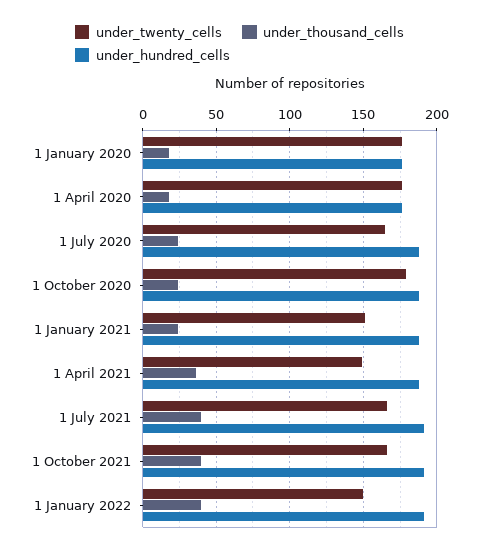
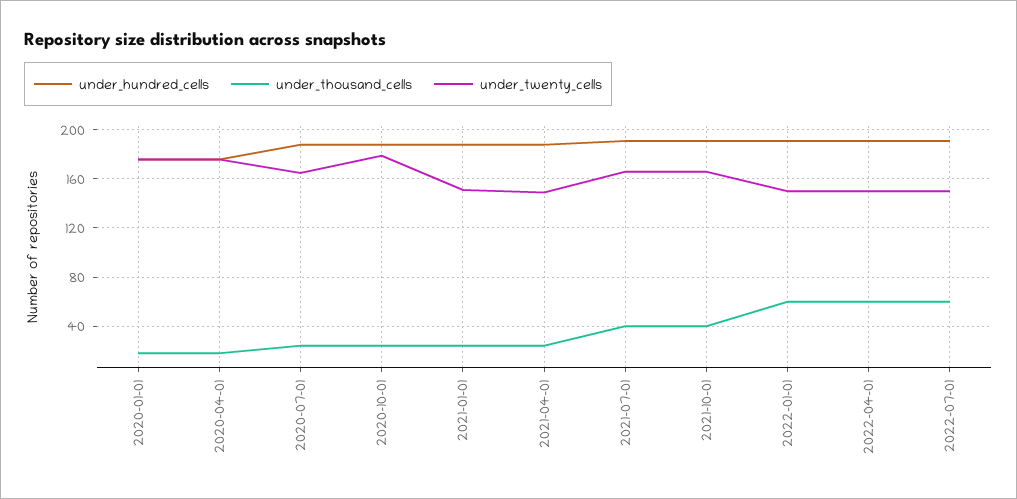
under_thousand_cells, 1 April 2021: 35 -> 25
under_thousand_cells, 1 January 2022: 40 -> 60
under_hundred_cells, 2022-04-01: none -> 190
under_thousand_cells, 2022-04-01: none -> 60
under_twenty_cells, 2022-04-01: none -> 150
under_hundred_cells, 2022-07-01: none -> 190
under_thousand_cells, 2022-07-01: none -> 60
under_twenty_cells, 2022-07-01: none -> 150

